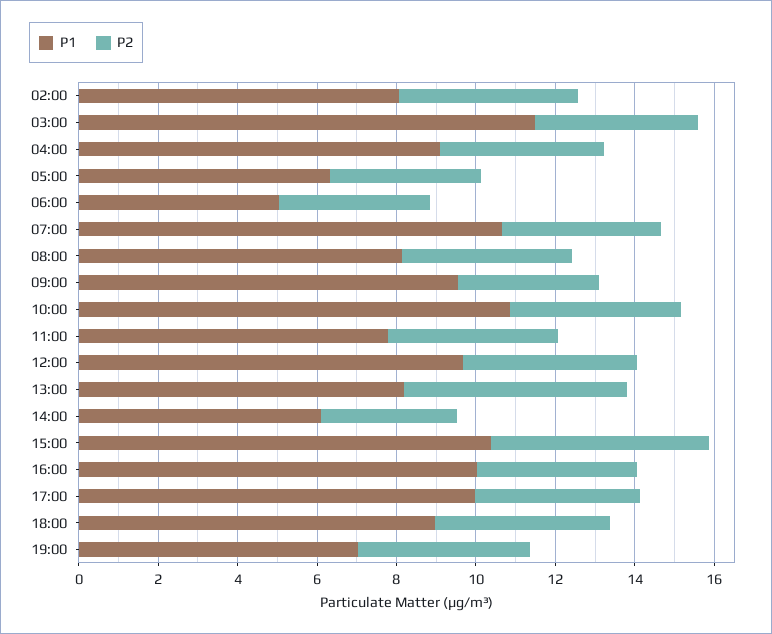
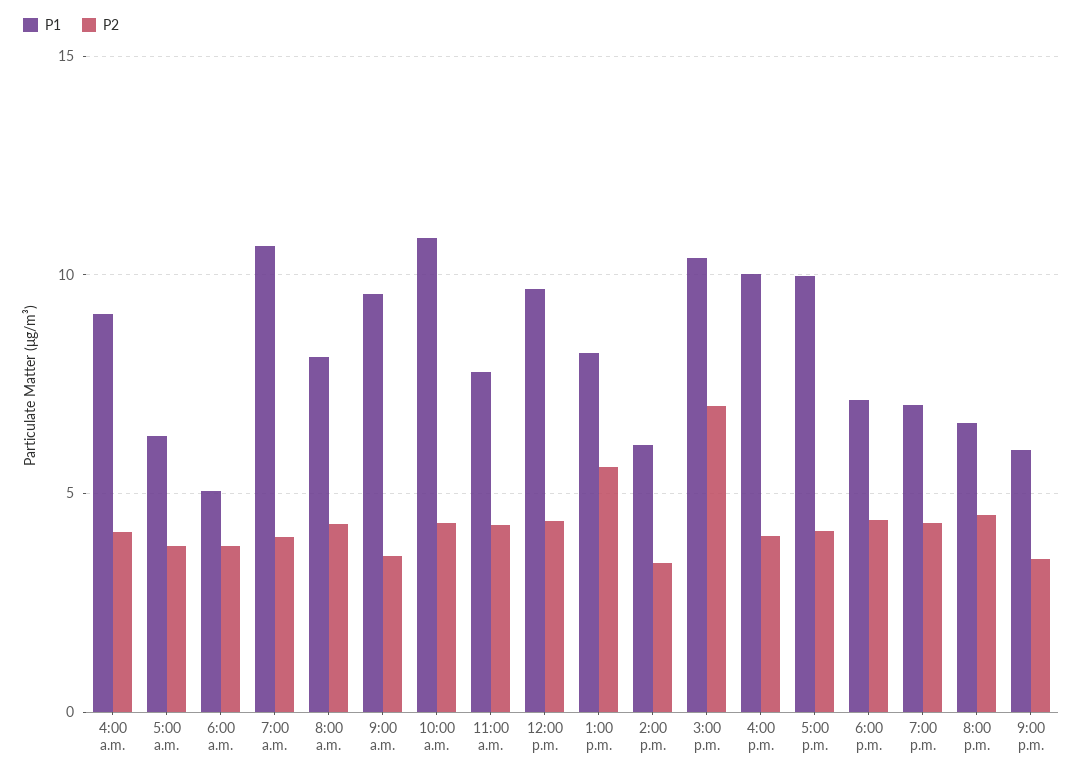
P1, 02:00: 8 -> none
P2, 02:00: 4.5 -> none
P1, 03:00: 11.5 -> none
P2, 03:00: 4 -> none
P2, 15:00: 5.5 -> 7
P1, 18:00: 9 -> 7
P1, 8:00 p.m.: none -> 6.5
P2, 8:00 p.m.: none -> 4.5
P1, 9:00 p.m.: none -> 6
P2, 9:00 p.m.: none -> 3.5

